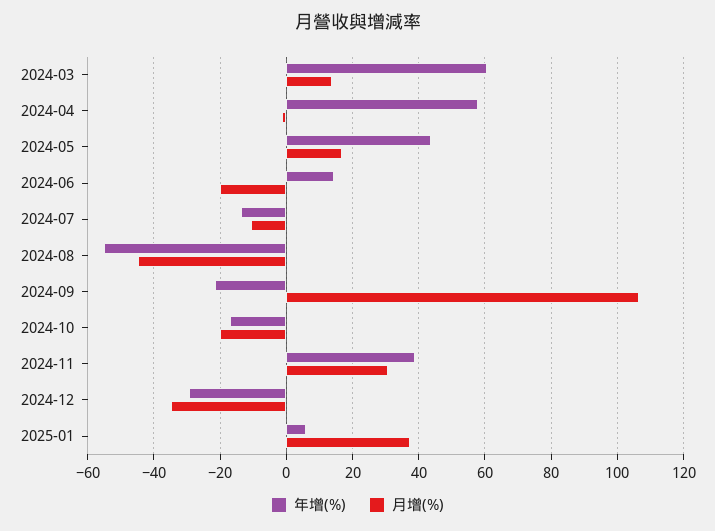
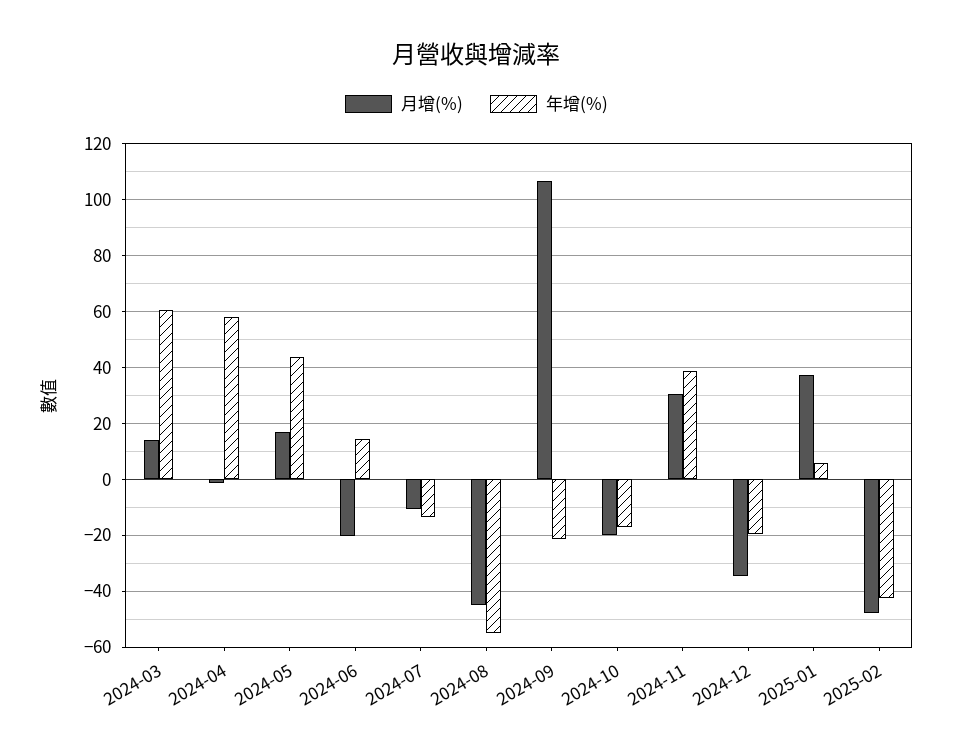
年增(%), 2024-12: -30 -> -20
月增(%), 2025-02: none -> -47.5
年增(%), 2025-02: none -> -42.5

